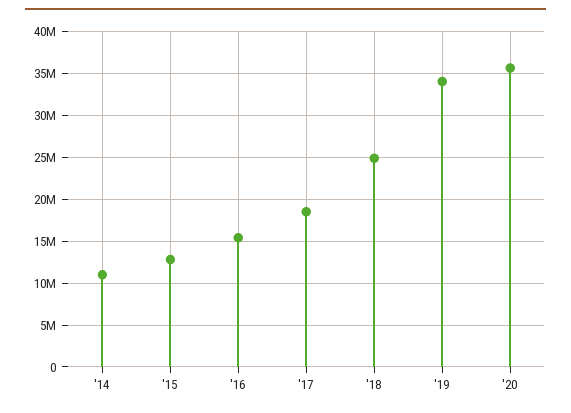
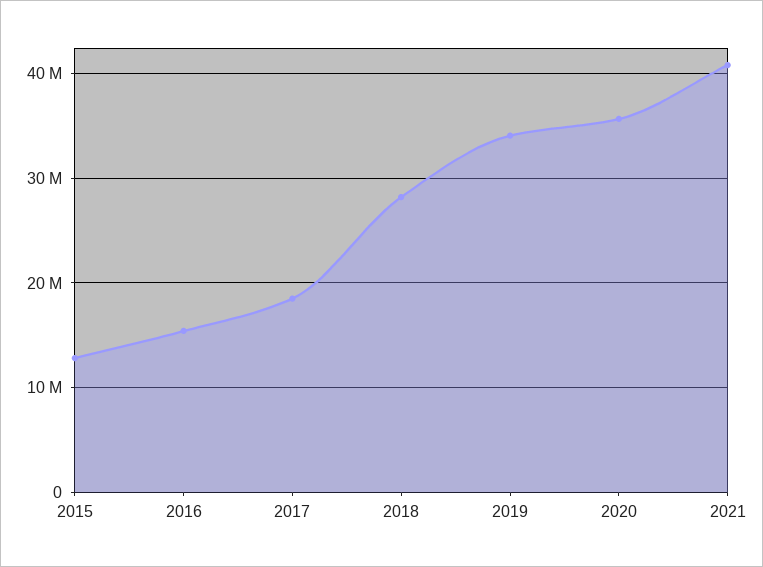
'14: 11000000 -> none
'18: 25000000 -> 28000000
2021: none -> 41000000

